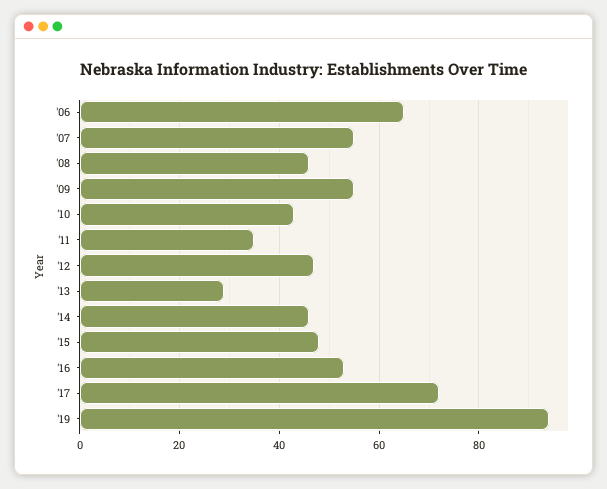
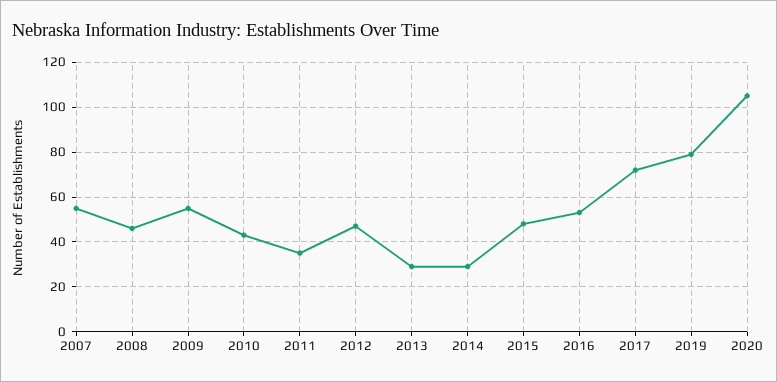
'06: 65 -> none
'14: 45 -> 30
'19: 95 -> 80
2020: none -> 105

